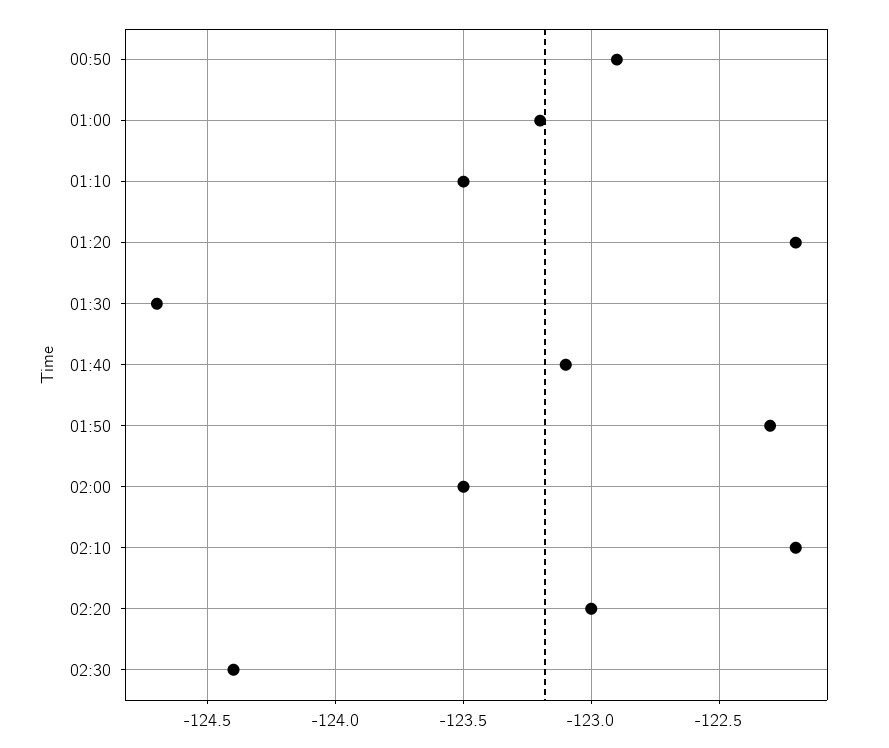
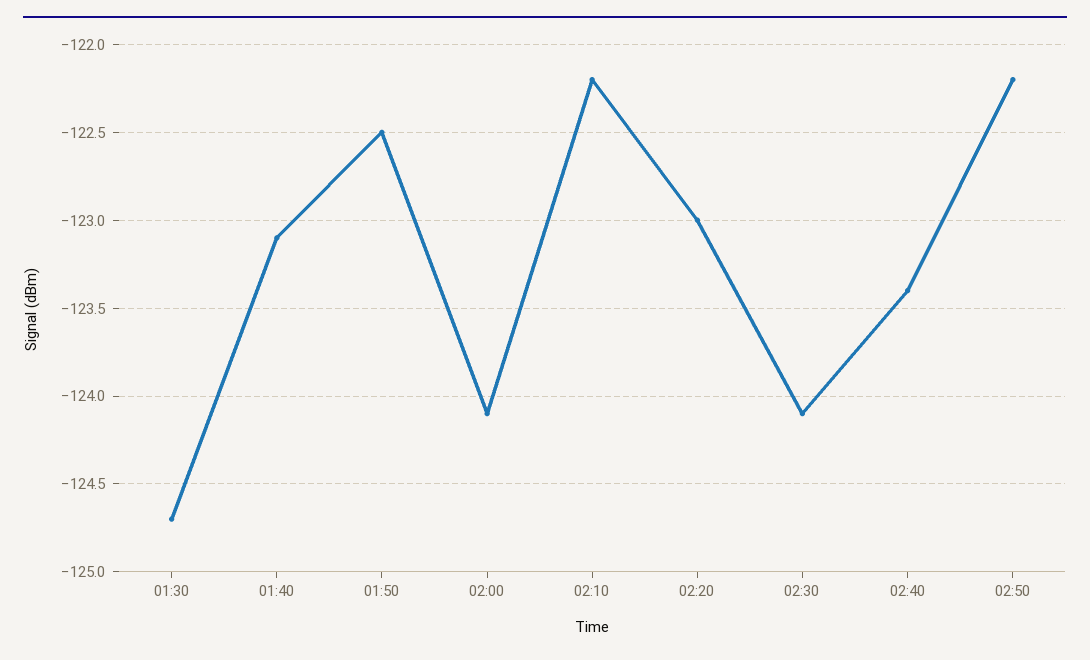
00:50: -122.9 -> none
01:00: -123.2 -> none
01:10: -123.5 -> none
01:20: -122.2 -> none
01:50: -122.3 -> -122.5
02:00: -123.5 -> -124.1
02:30: -124.4 -> -124.1
02:40: none -> -123.4
02:50: none -> -122.2

